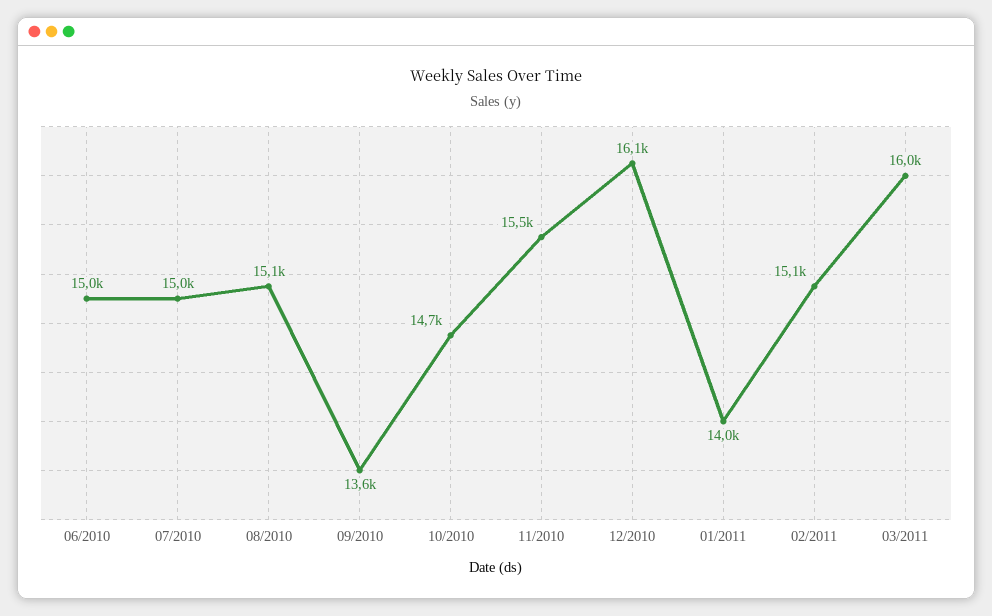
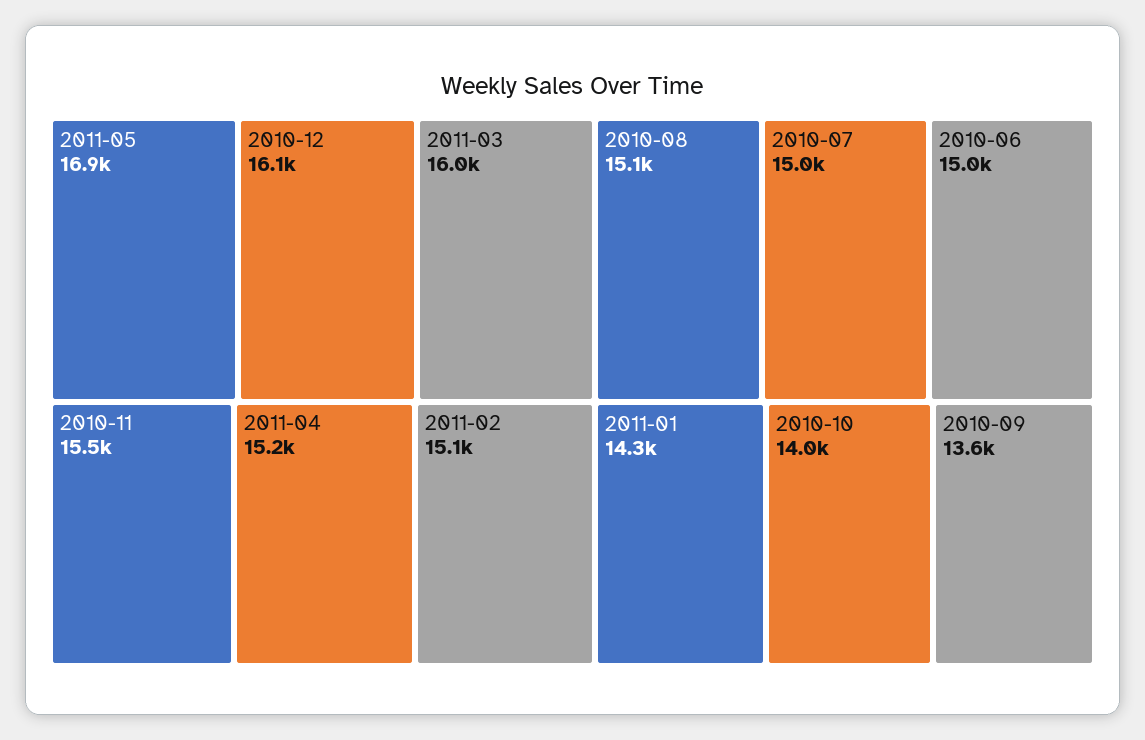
10/2010: 14700 -> 14000
01/2011: 14000 -> 14300
2011-05: none -> 16900
2011-04: none -> 15200

